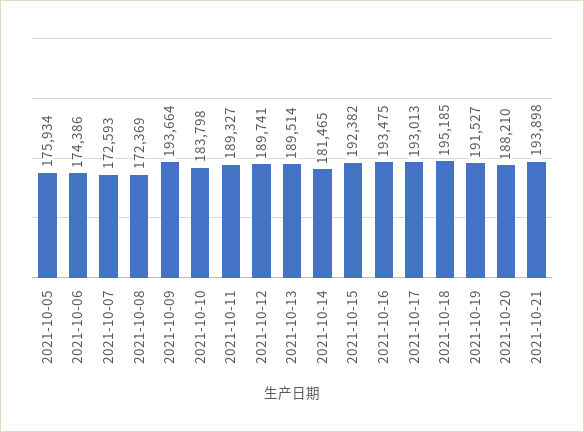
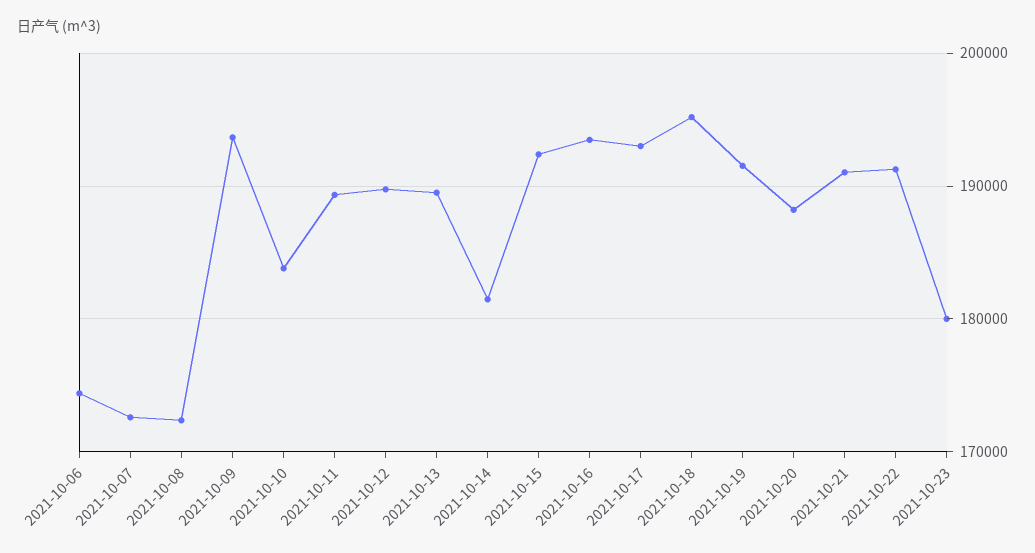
2021-10-05: 175934 -> none
2021-10-21: 193898 -> 191000
2021-10-22: none -> 191000
2021-10-23: none -> 180000

